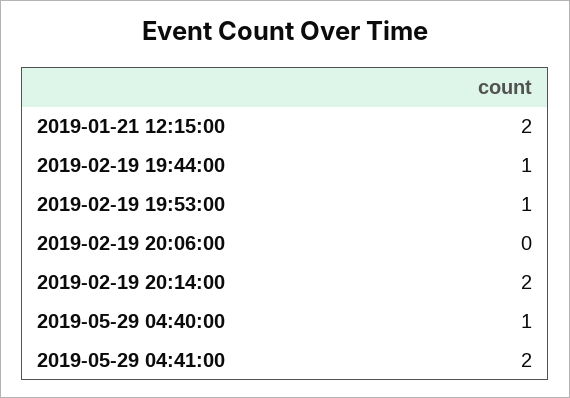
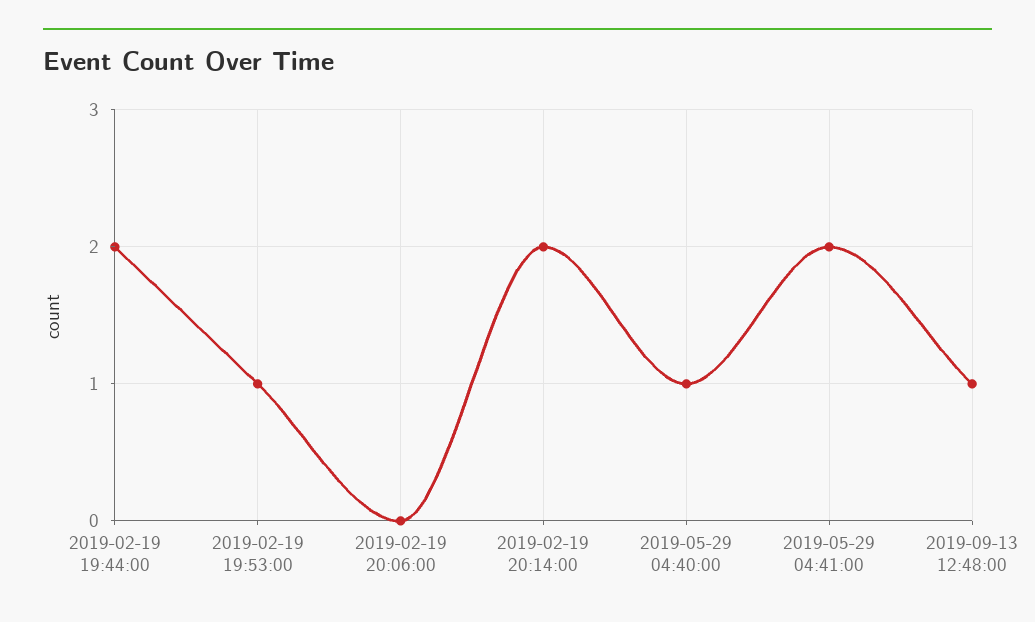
2019-01-21 12:15:00: 2 -> none
2019-02-19 19:44:00: 1 -> 2
2019-09-13 12:48:00: none -> 1

